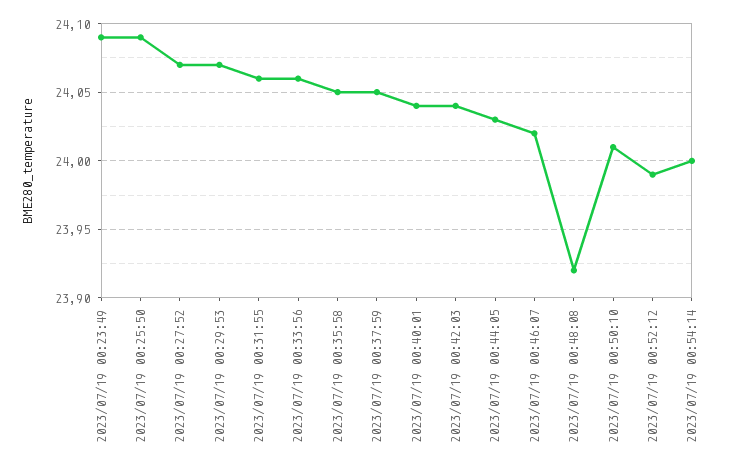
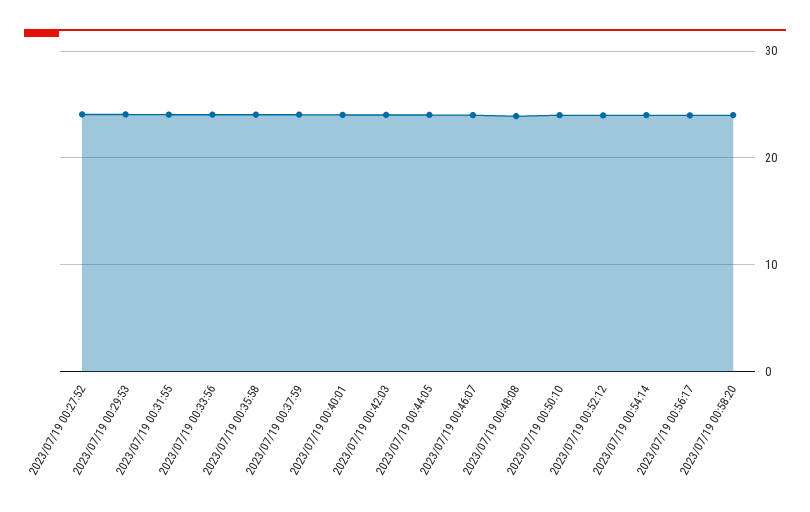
2023/07/19 00:23:49: 24.09 -> none
2023/07/19 00:25:50: 24.09 -> none
2023/07/19 00:56:17: none -> 24
2023/07/19 00:58:20: none -> 24

